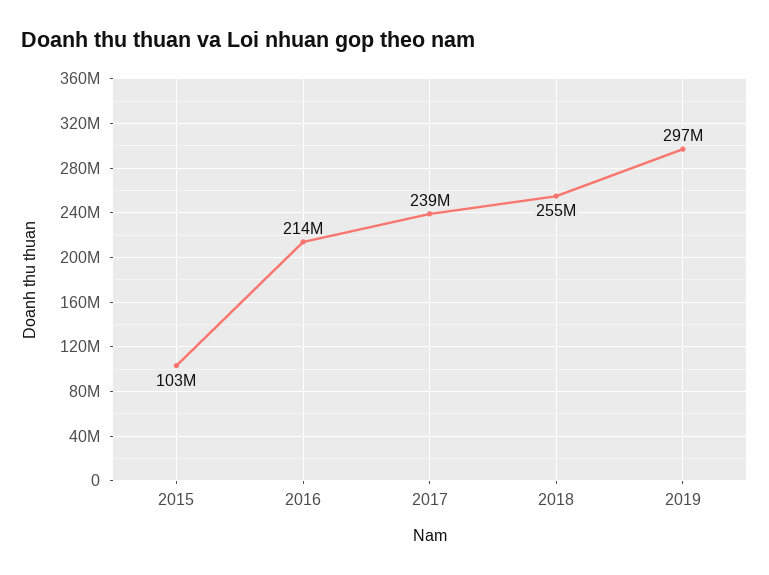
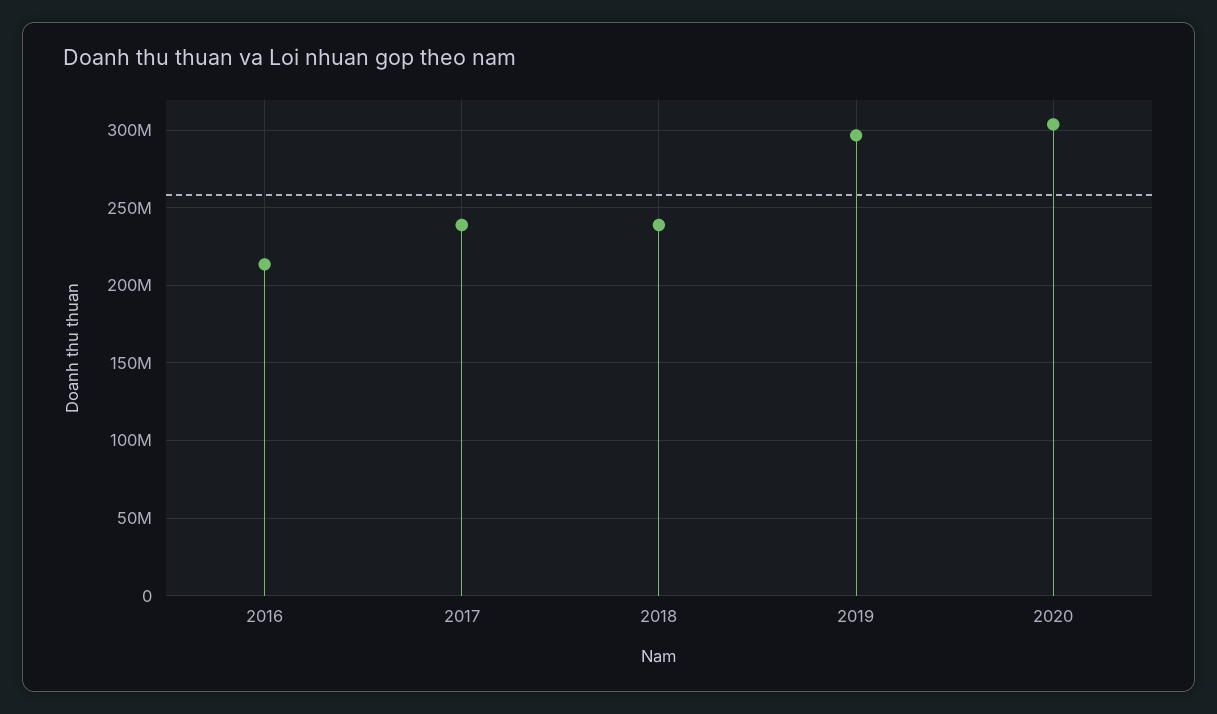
2015: 103000000 -> none
2018: 255000000 -> 240000000
2020: none -> 305000000

